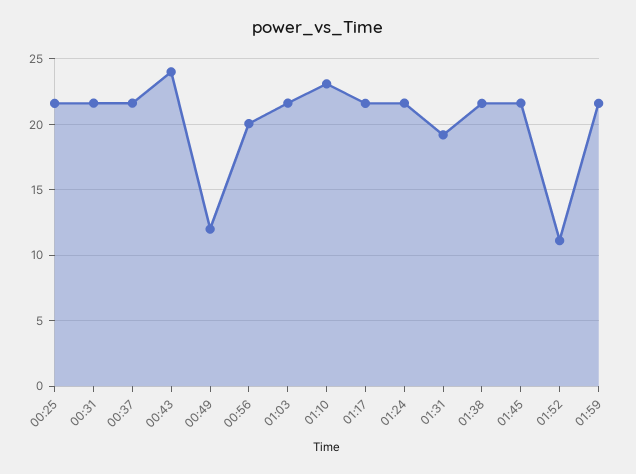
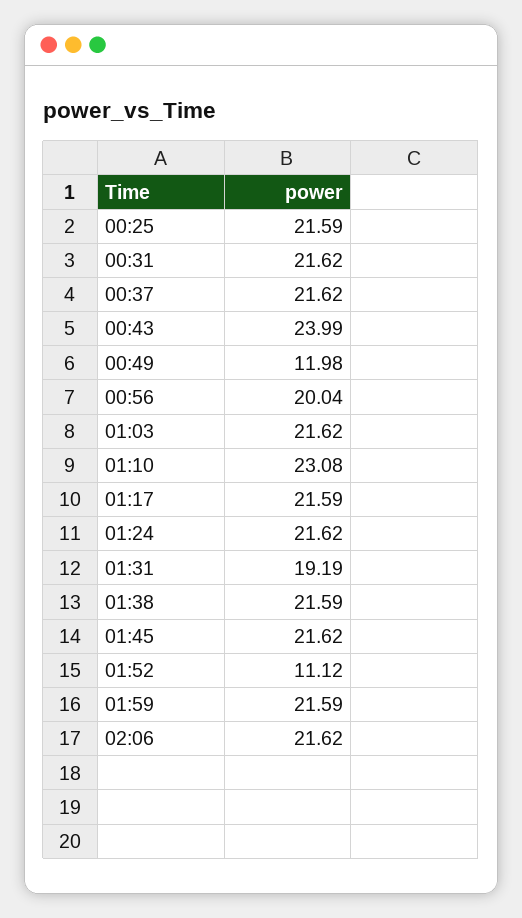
02:06: none -> 21.62

